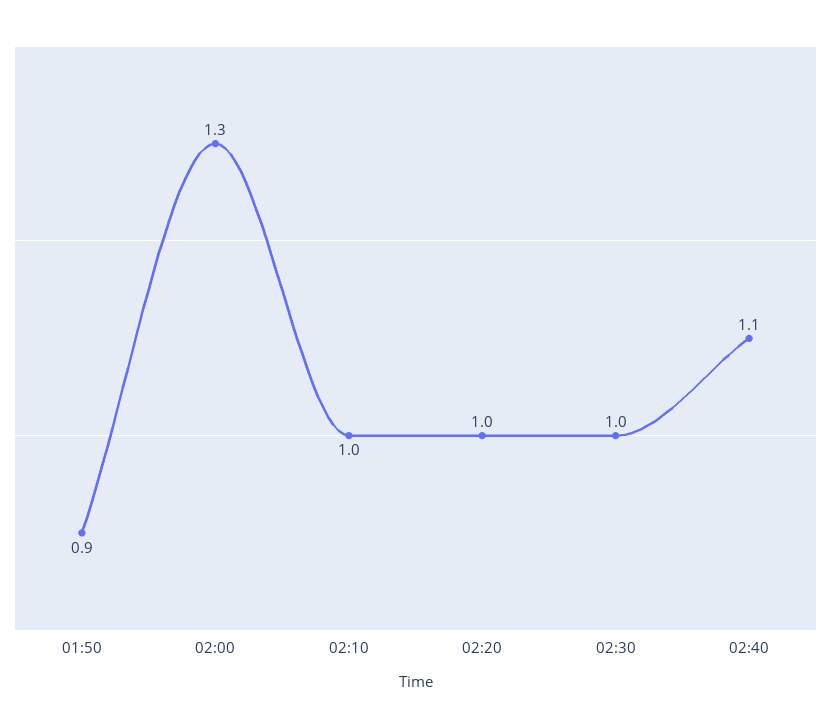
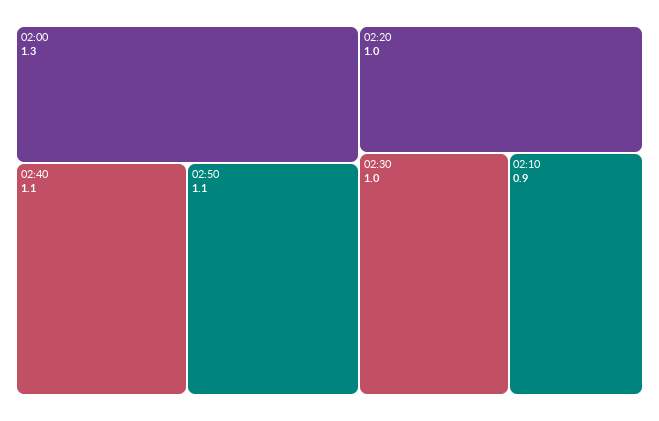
01:50: 0.9 -> none
02:10: 1 -> 0.9
02:50: none -> 1.1

